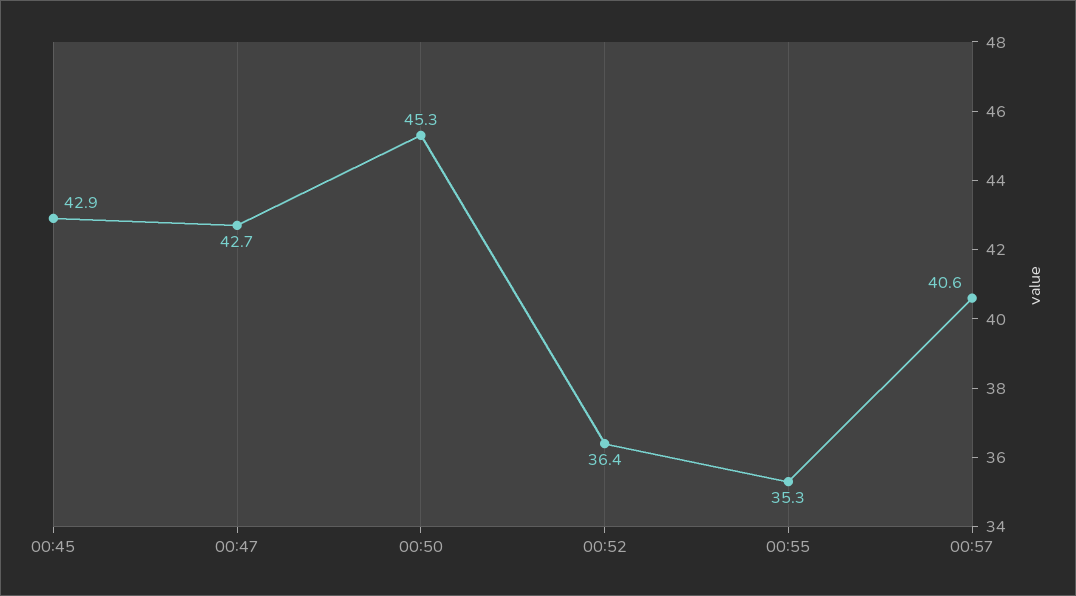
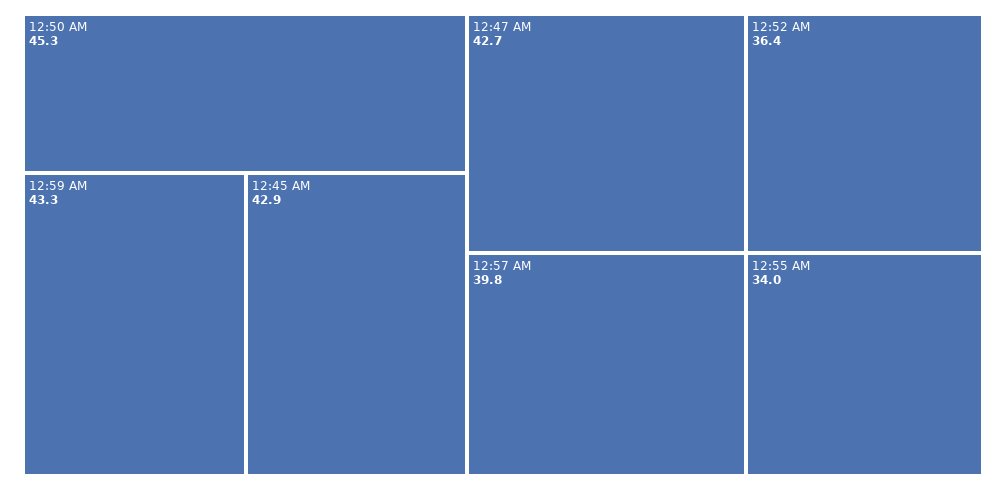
00:55: 35.3 -> 34
00:57: 40.6 -> 39.8
12:59 AM: none -> 43.3

